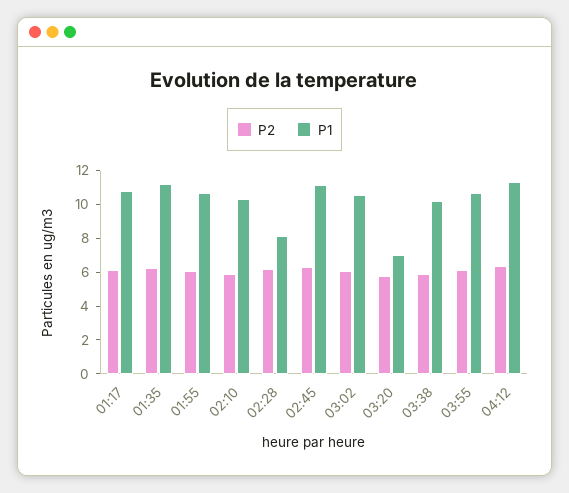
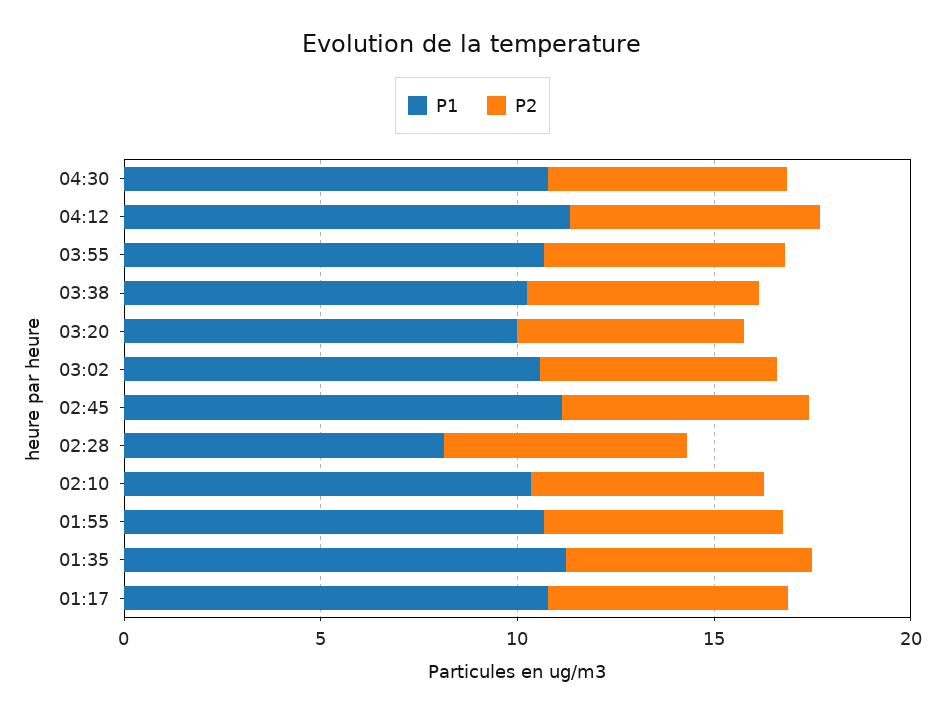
P1, 03:20: 7 -> 10
P1, 04:30: none -> 11
P2, 04:30: none -> 6

